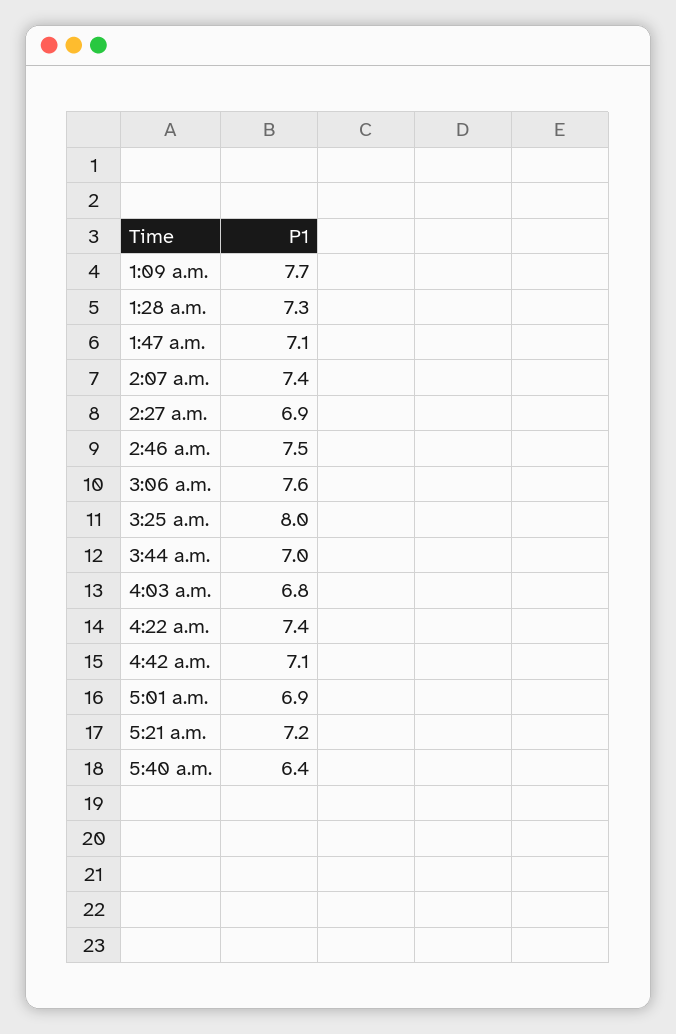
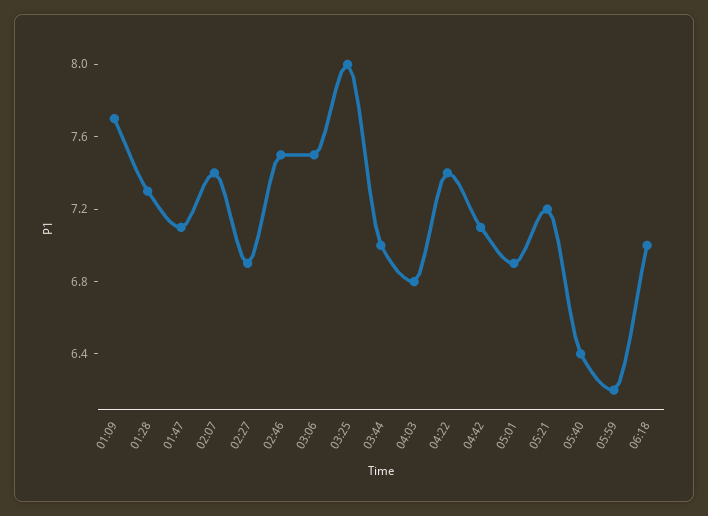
3:06 a.m.: 7.6 -> 7.5
05:59: none -> 6.2
06:18: none -> 7

